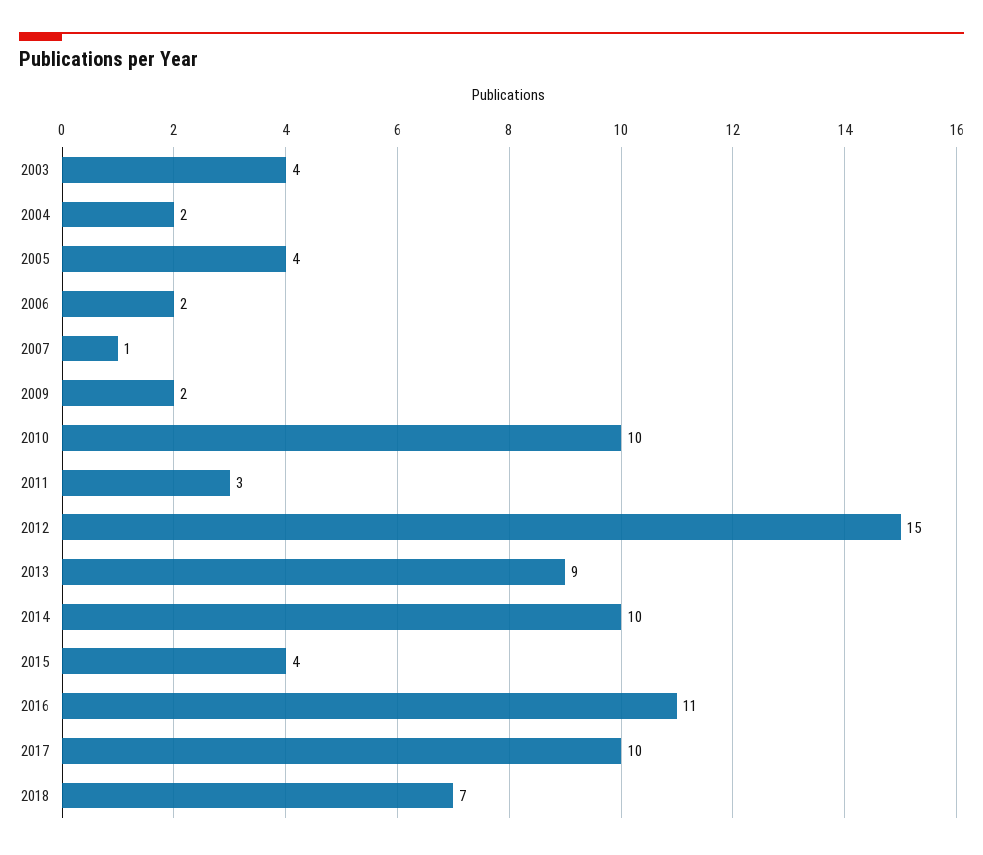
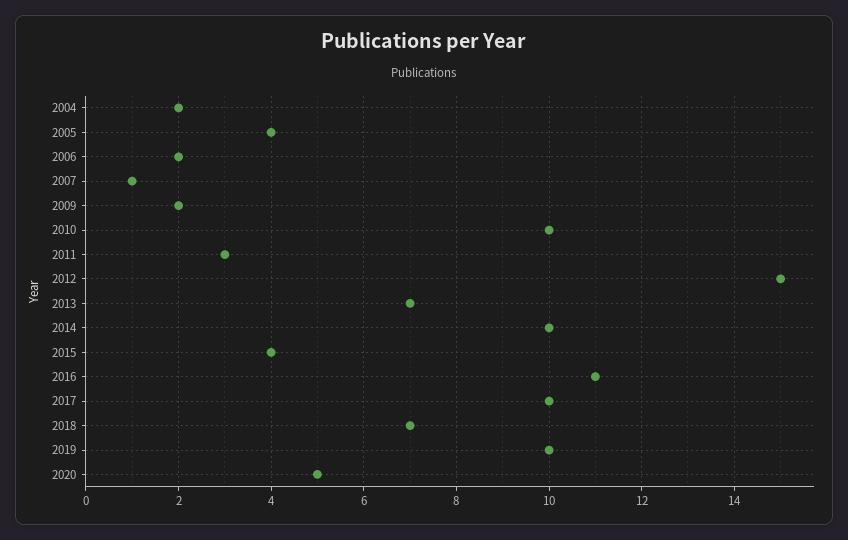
2003: 4 -> none
2013: 9 -> 7
2019: none -> 10
2020: none -> 5

